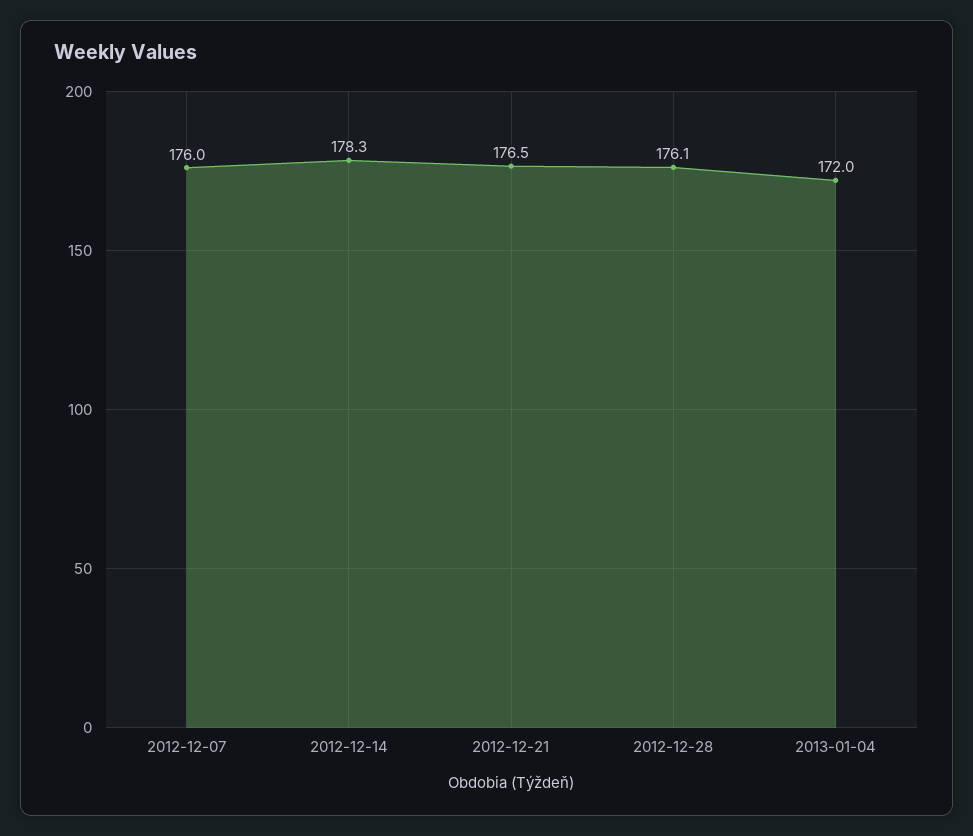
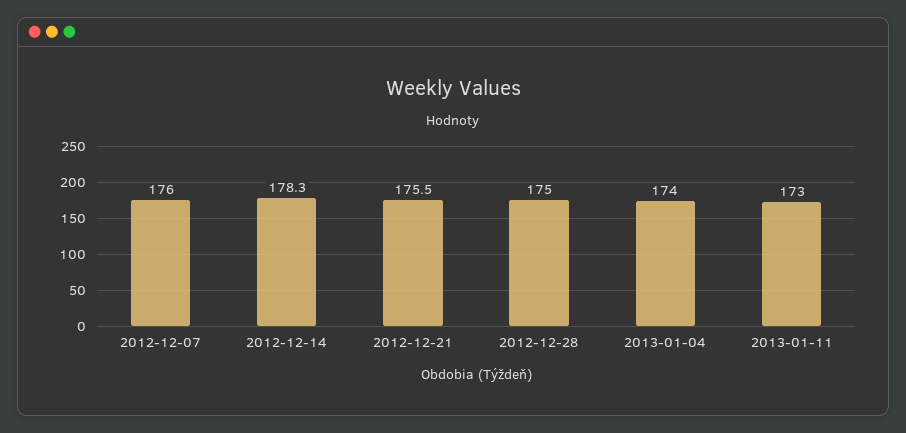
2012-12-21: 176.5 -> 175.5
2012-12-28: 176.1 -> 175
2013-01-04: 172 -> 174
2013-01-11: none -> 173

